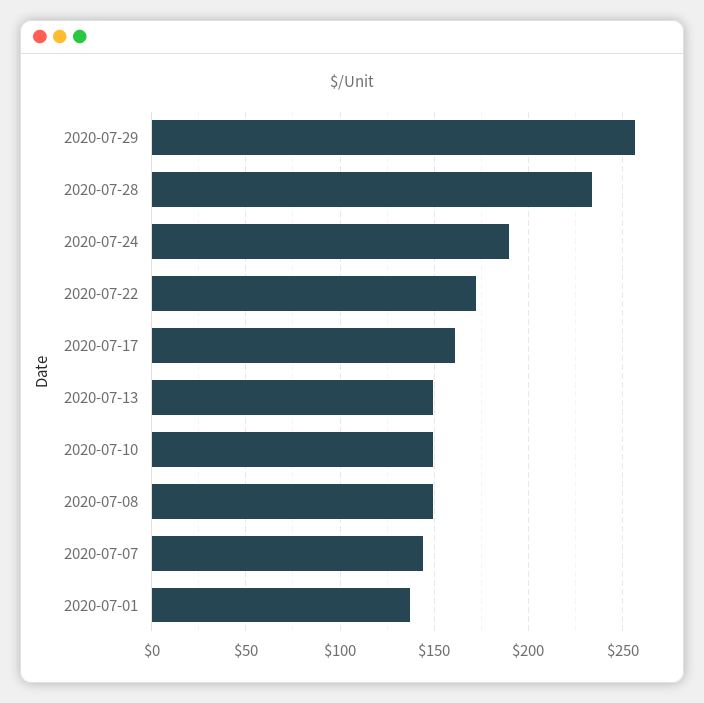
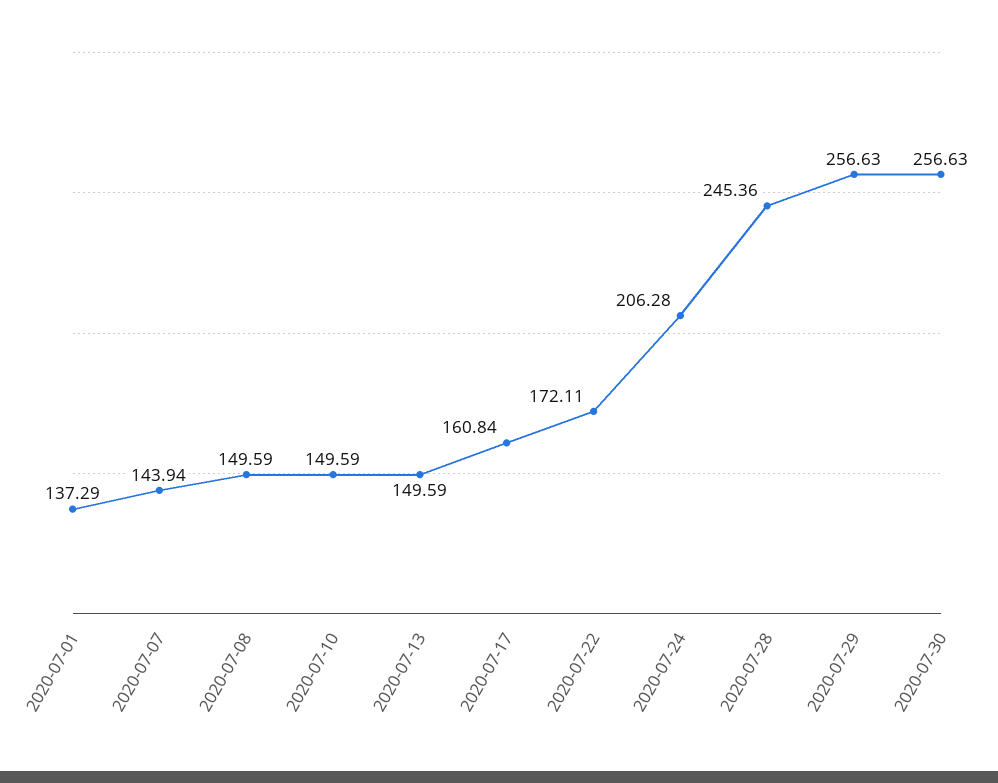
2020-07-28: 235 -> 245.36
2020-07-24: 190 -> 206.28
2020-07-30: none -> 256.63

